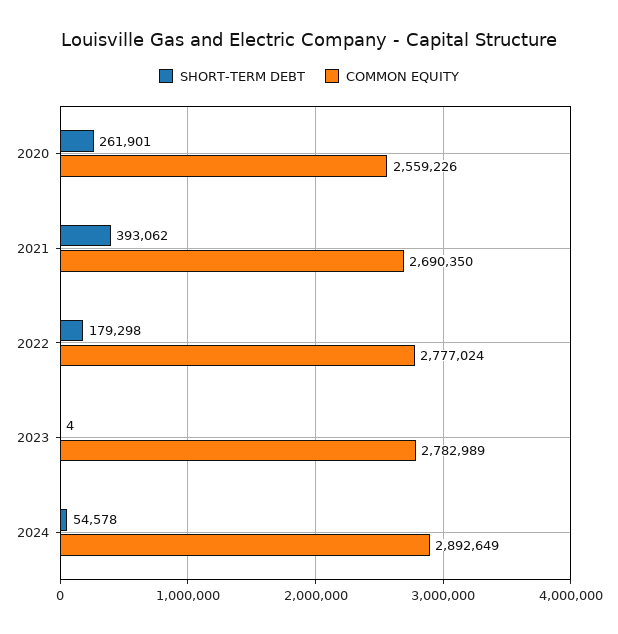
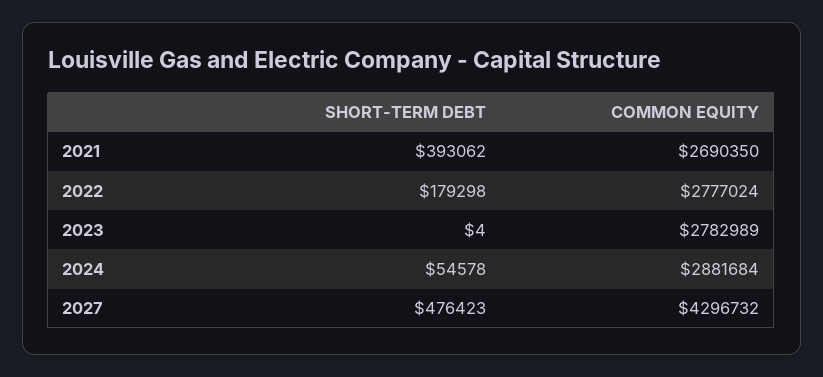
SHORT-TERM DEBT, 2020: 261901 -> none
COMMON EQUITY, 2020: 2559226 -> none
COMMON EQUITY, 2024: 2892649 -> 2881684
SHORT-TERM DEBT, 2027: none -> 476423
COMMON EQUITY, 2027: none -> 4296732

